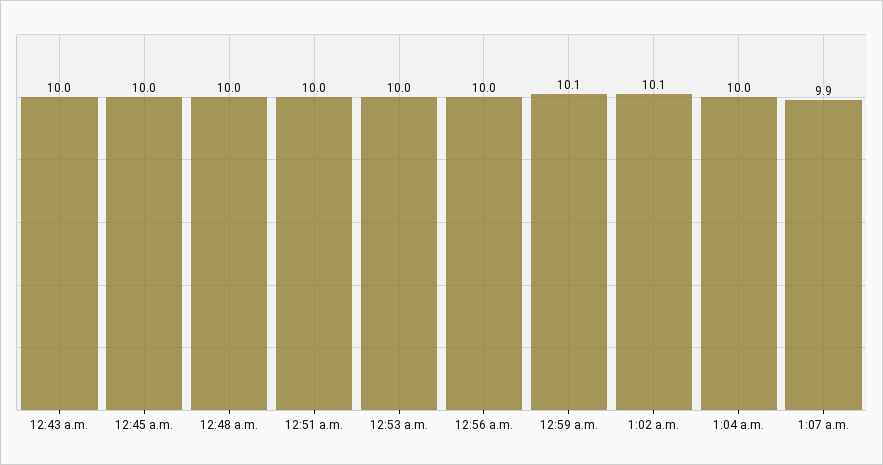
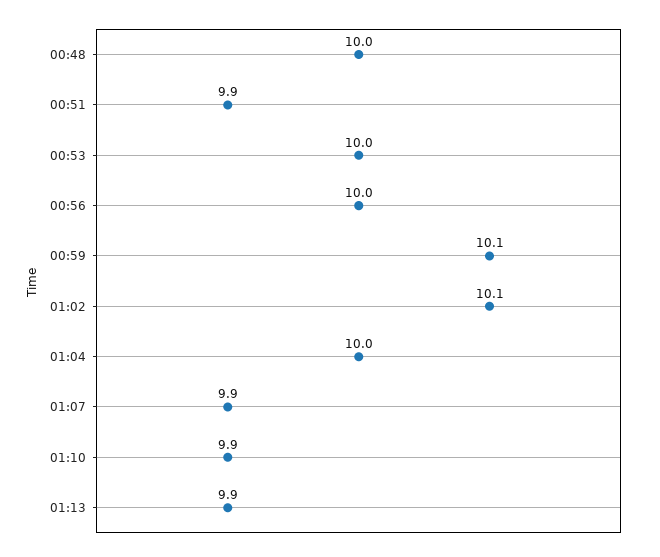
12:43 a.m.: 10 -> none
12:45 a.m.: 10 -> none
12:51 a.m.: 10 -> 9.9
01:10: none -> 9.9
01:13: none -> 9.9

